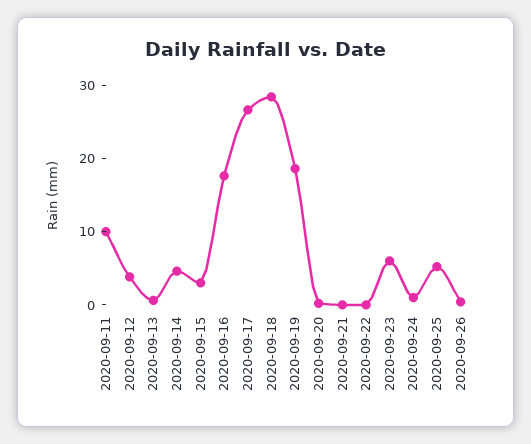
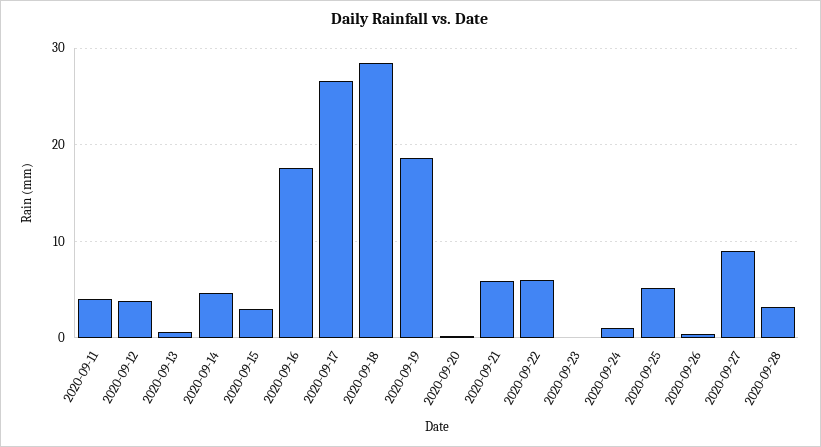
2020-09-11: 10 -> 4
2020-09-21: 0 -> 6
2020-09-22: 0 -> 6
2020-09-23: 6 -> 0
2020-09-27: none -> 9
2020-09-28: none -> 3

